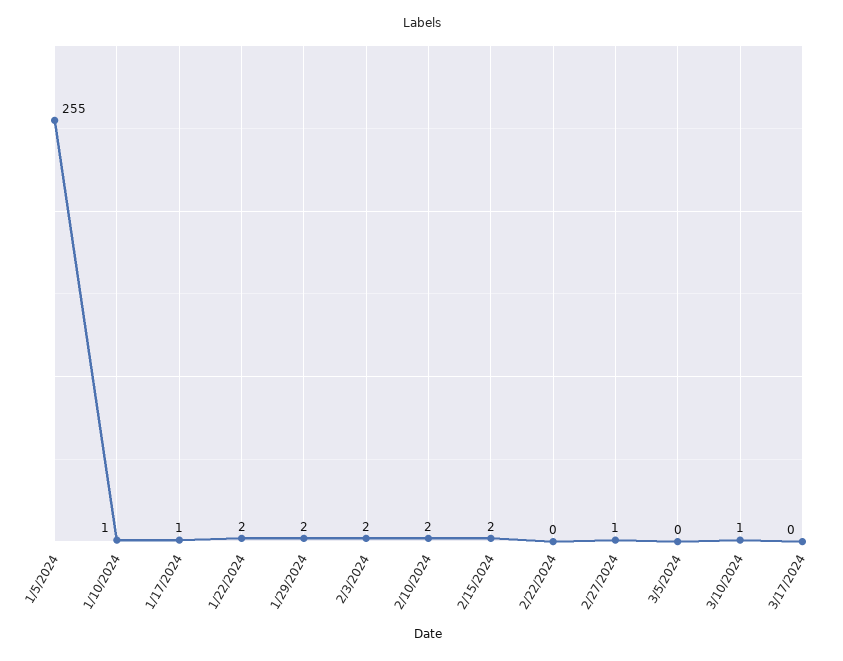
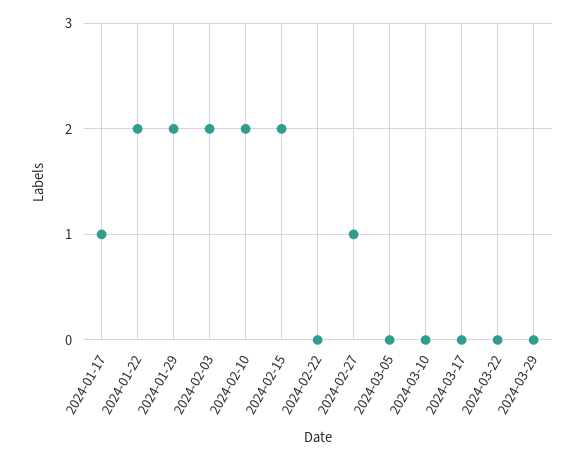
1/5/2024: 255 -> none
1/10/2024: 1 -> none
3/10/2024: 1 -> 0
2024-03-22: none -> 0
2024-03-29: none -> 0

